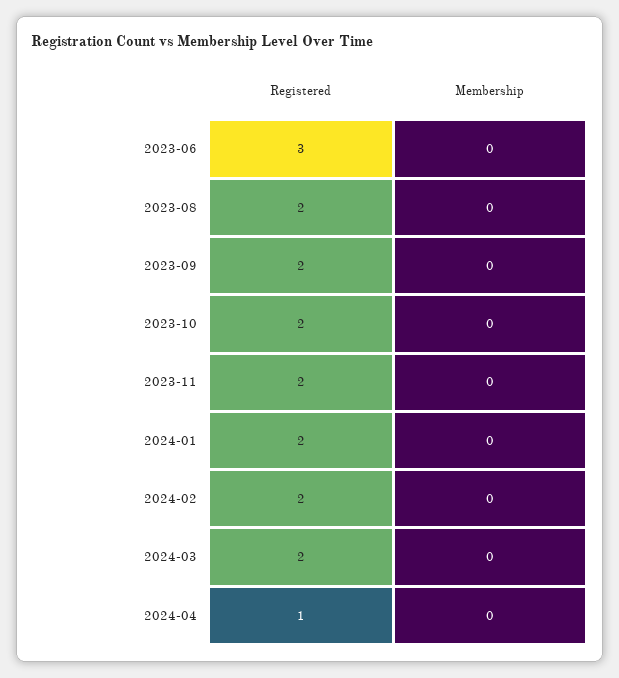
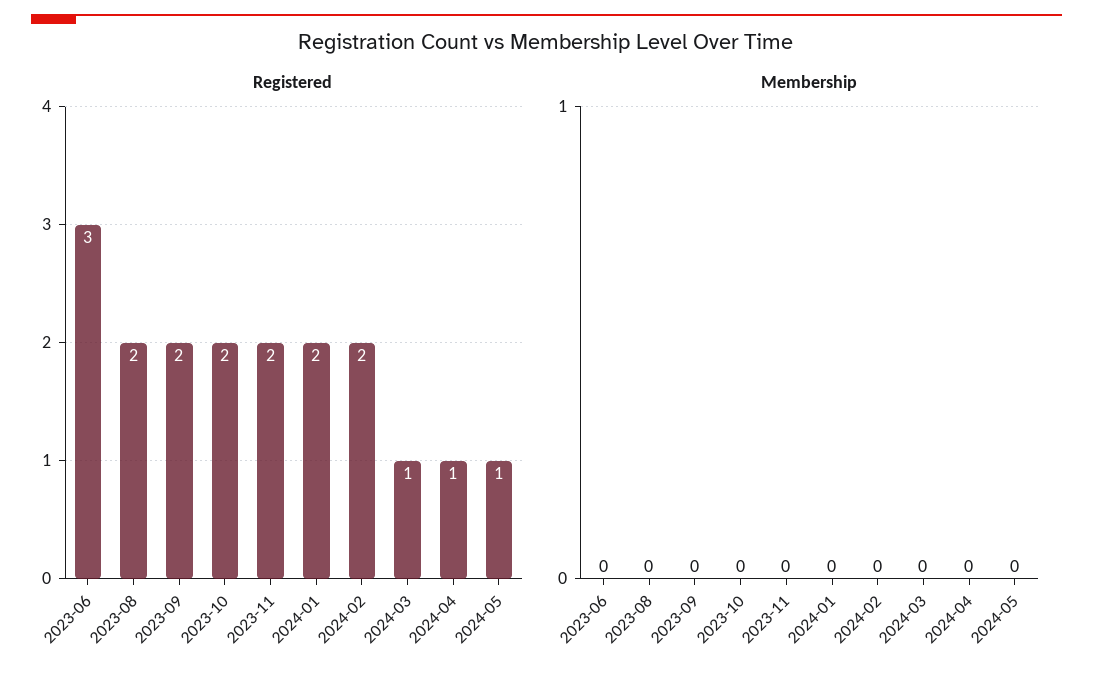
Registered, 2024-03: 2 -> 1
Registered, 2024-05: none -> 1
Membership, 2024-05: none -> 0

